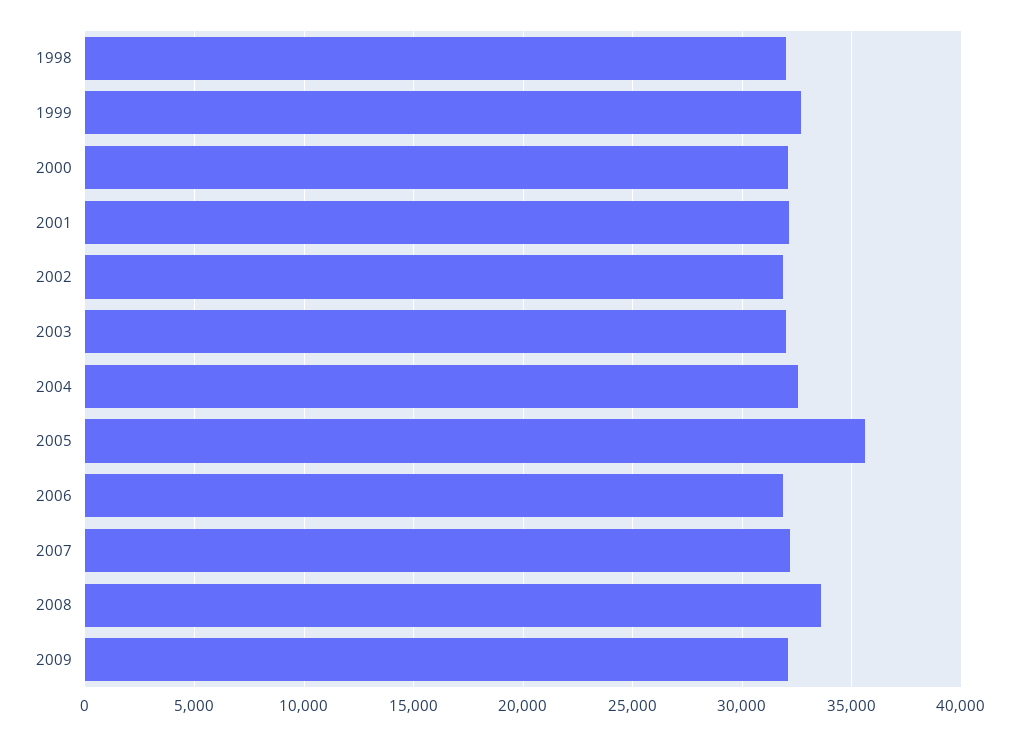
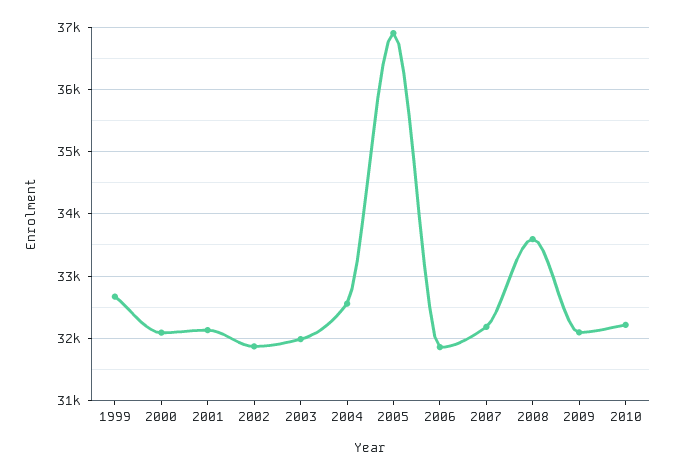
1998: 32000 -> none
2005: 35500 -> 36900
2010: none -> 32200

